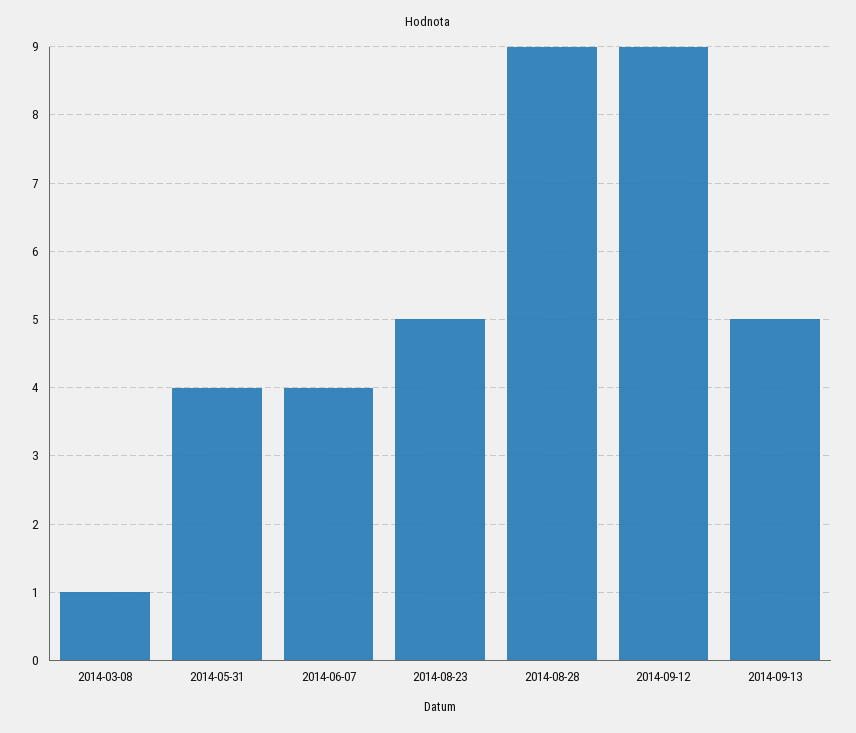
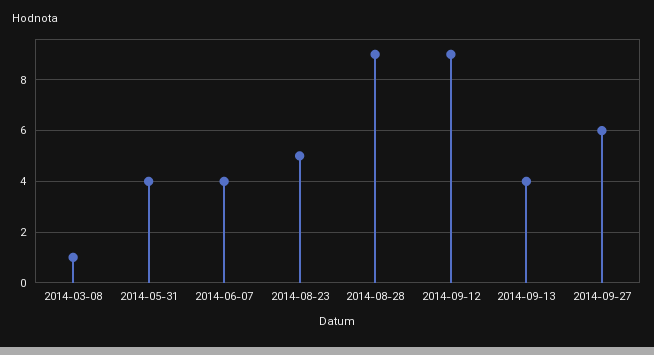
2014-09-13: 5 -> 4
2014-09-27: none -> 6

